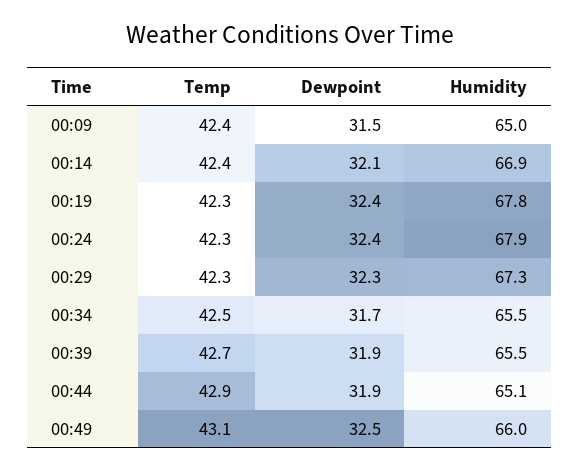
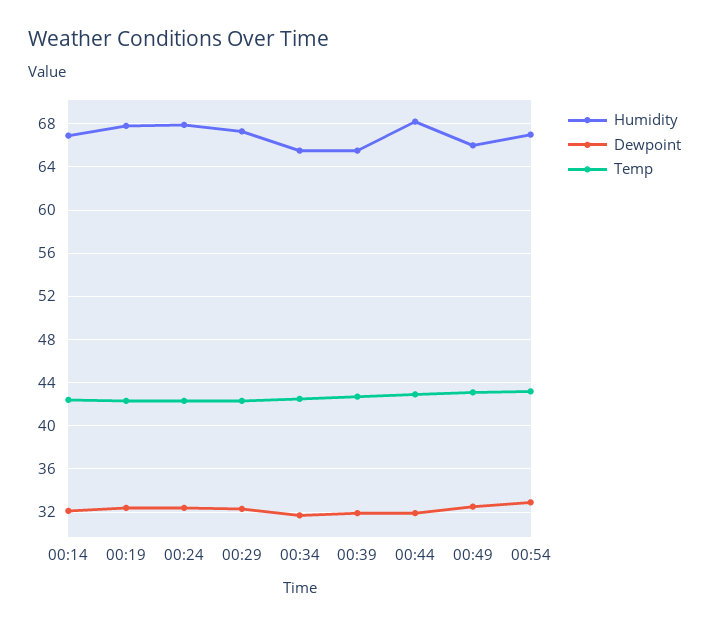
Temp, 00:09: 42.4 -> none
Dewpoint, 00:09: 31.5 -> none
Humidity, 00:09: 65 -> none
Humidity, 00:44: 65.1 -> 68
Humidity, 00:54: none -> 67
Dewpoint, 00:54: none -> 33
Temp, 00:54: none -> 43

